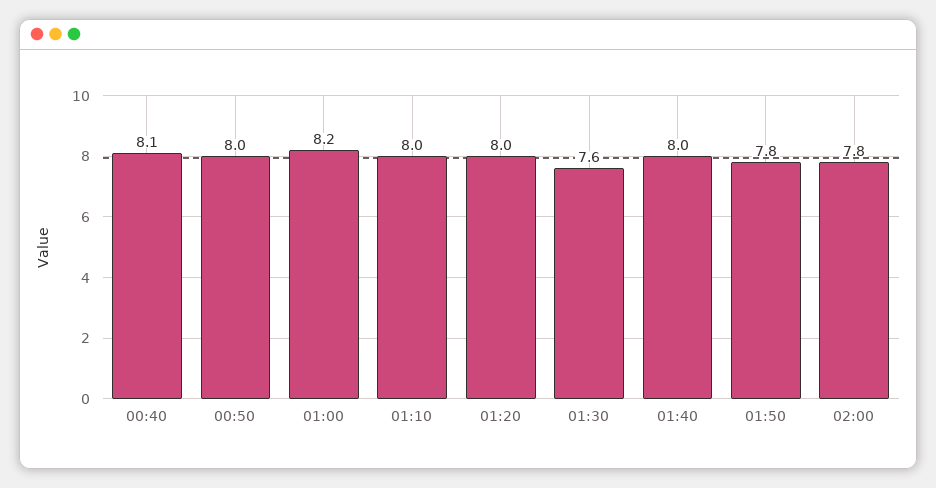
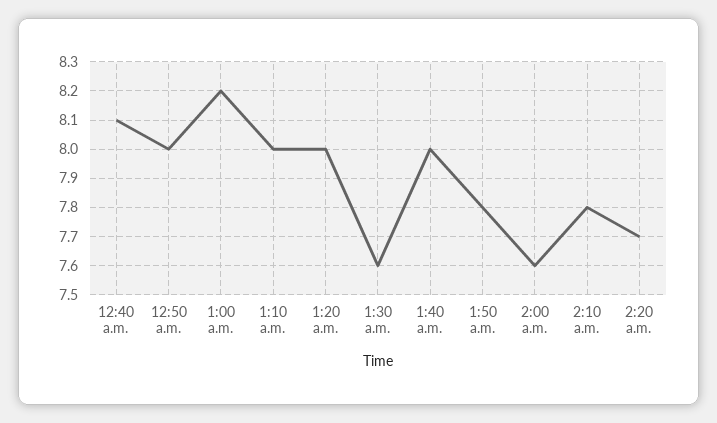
02:00: 7.8 -> 7.6
2:10 a.m.: none -> 7.8
2:20 a.m.: none -> 7.7

